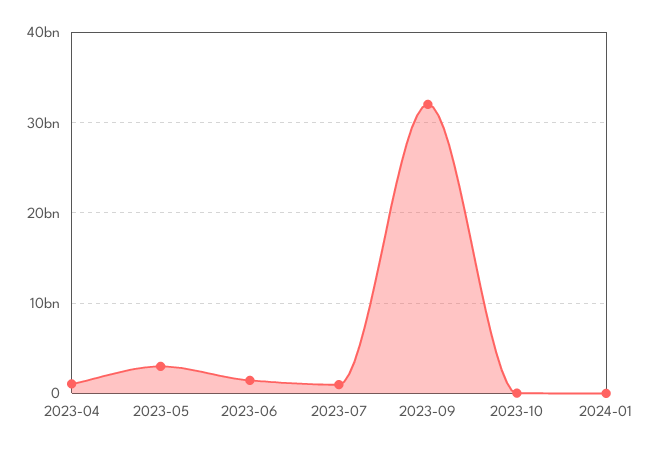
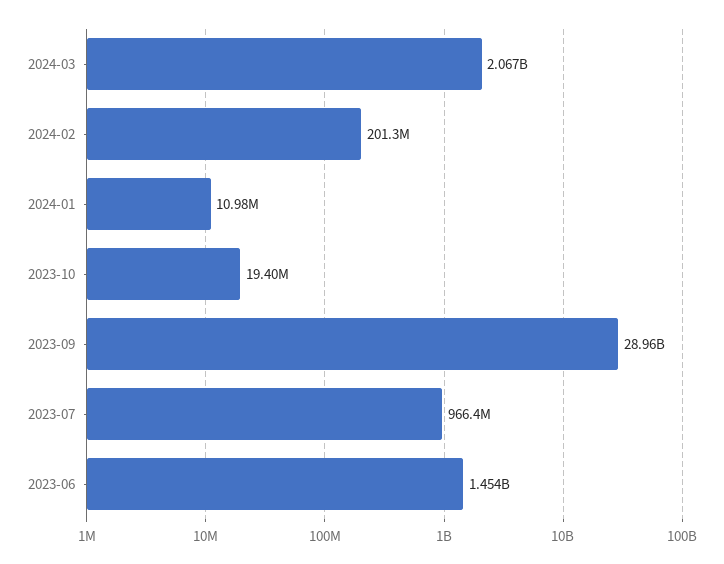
2023-04: 1000000000 -> none
2023-05: 3000000000 -> none
2023-09: 32000000000 -> 28960000000
2024-03: none -> 2067000000
2024-02: none -> 201300000

